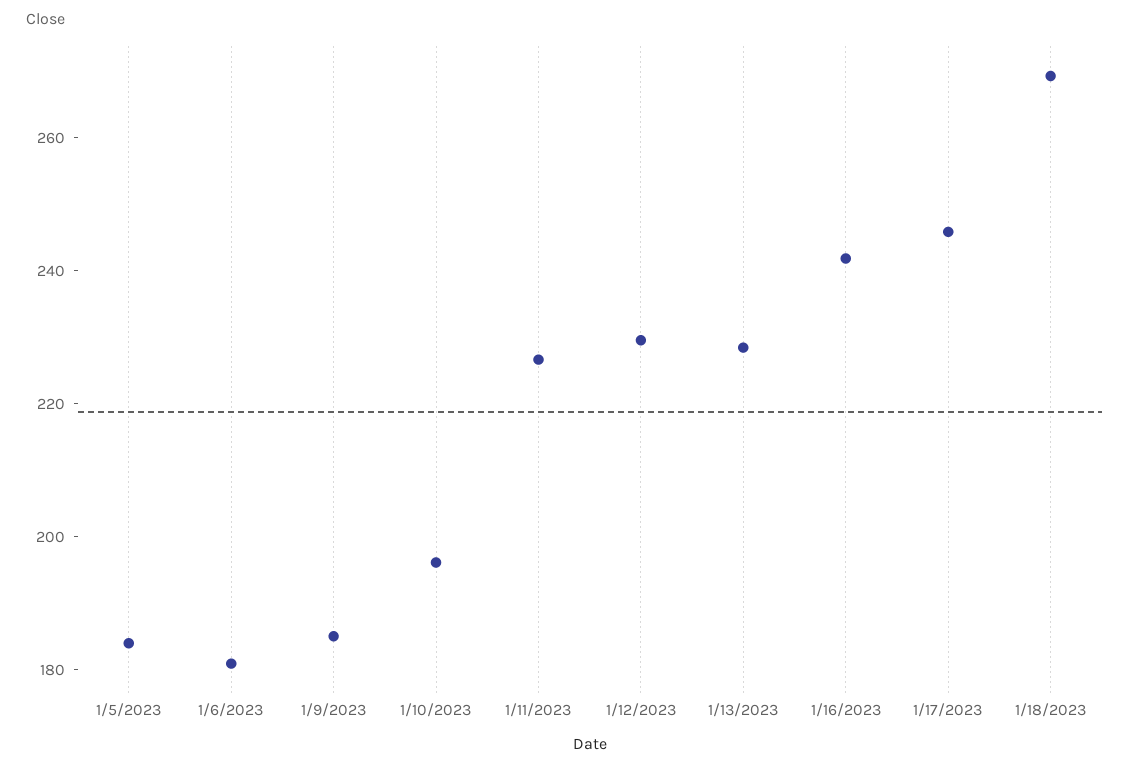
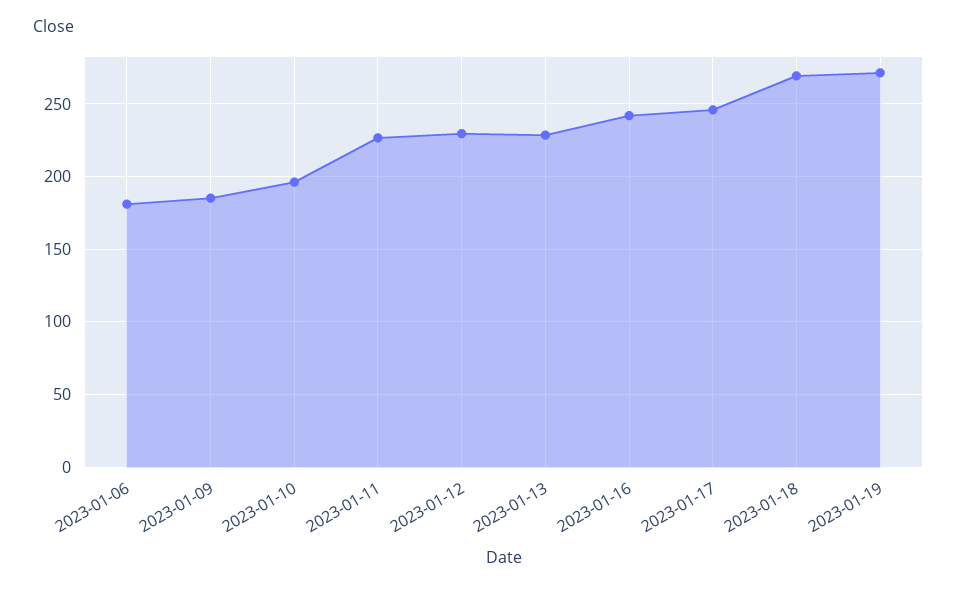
1/5/2023: 185 -> none
2023-01-19: none -> 270

